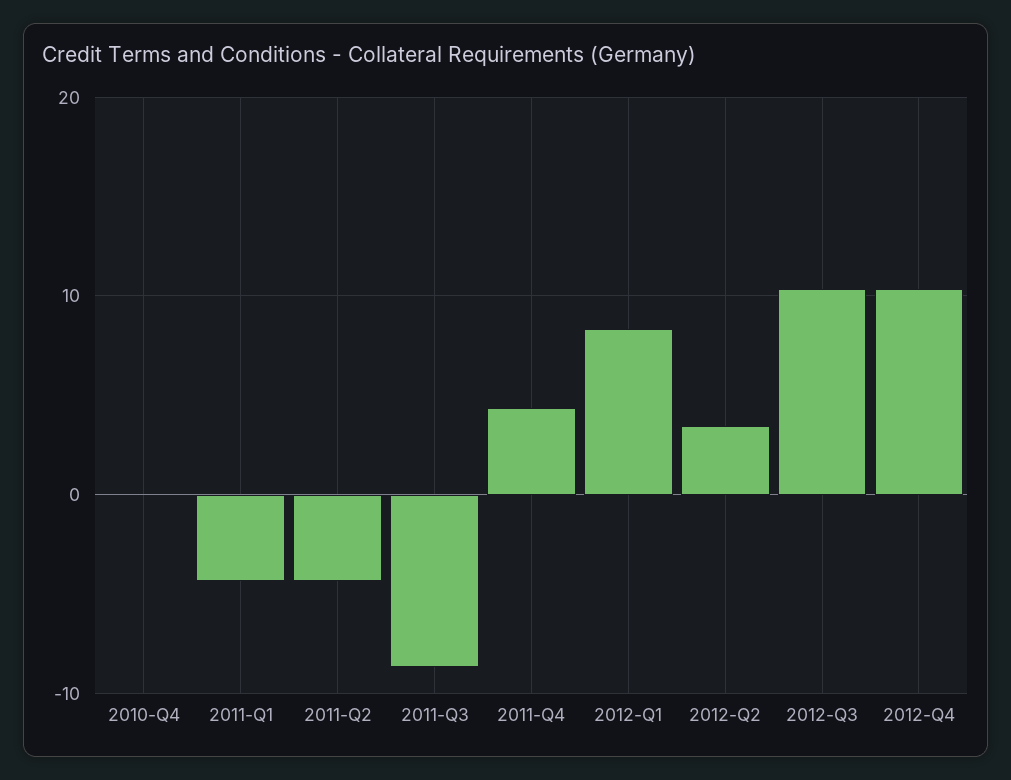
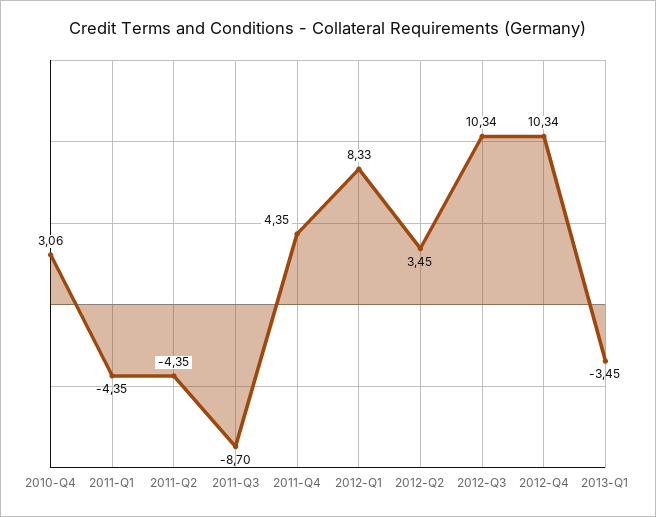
2010-Q4: 0 -> 3.06
2013-Q1: none -> -3.45

